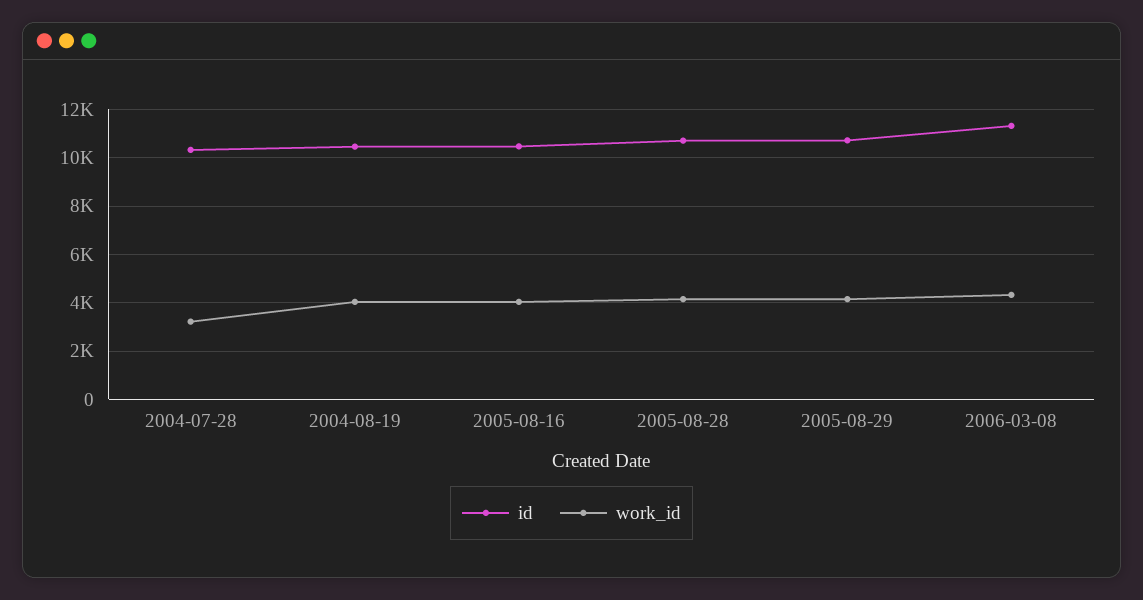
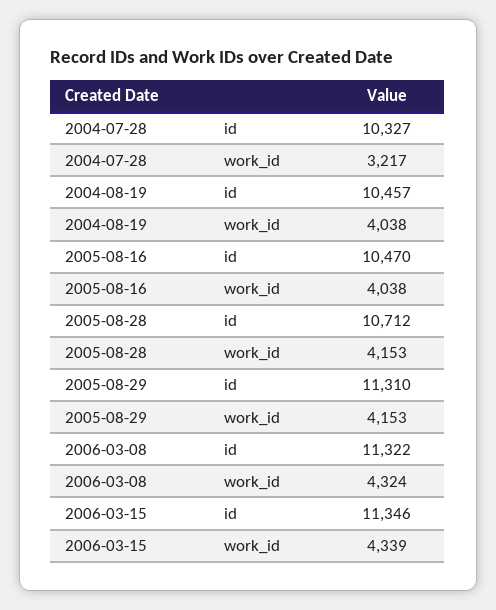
id, 2005-08-29: 10750 -> 11310
id, 2006-03-15: none -> 11346
work_id, 2006-03-15: none -> 4339

